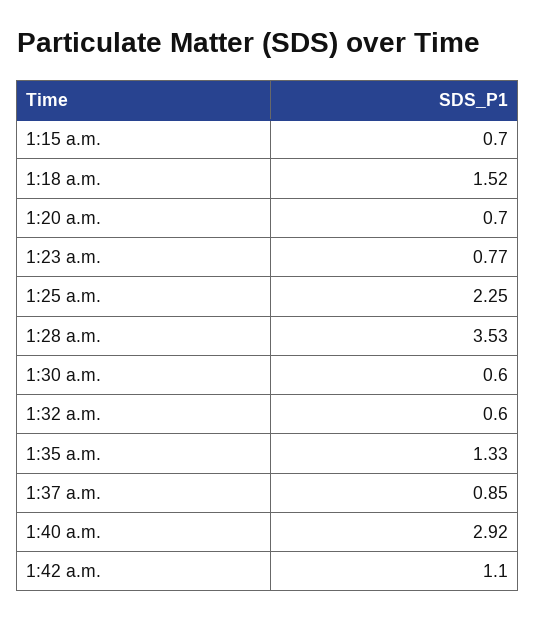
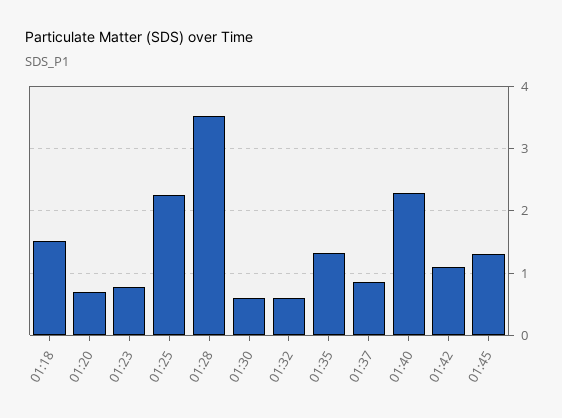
1:15 a.m.: 0.7 -> none
1:40 a.m.: 2.92 -> 2.3
01:45: none -> 1.3

